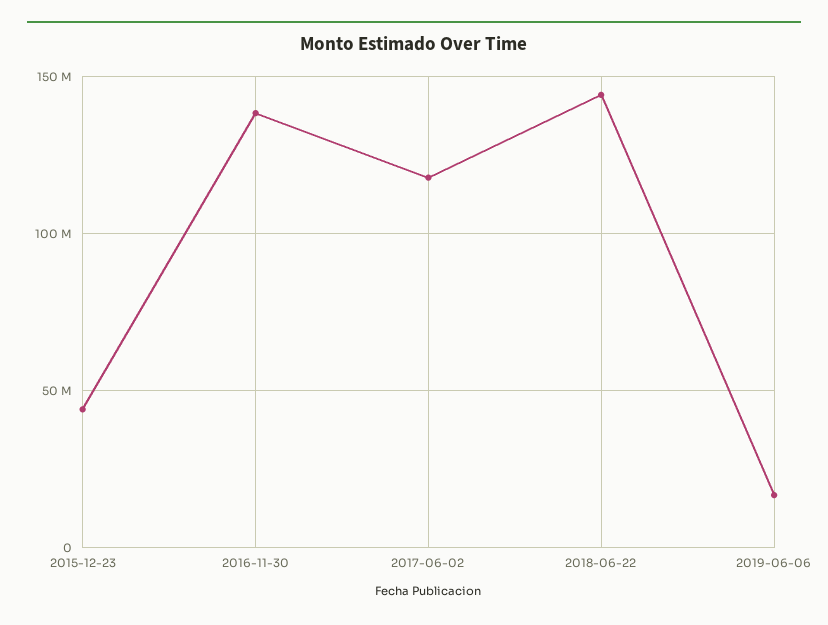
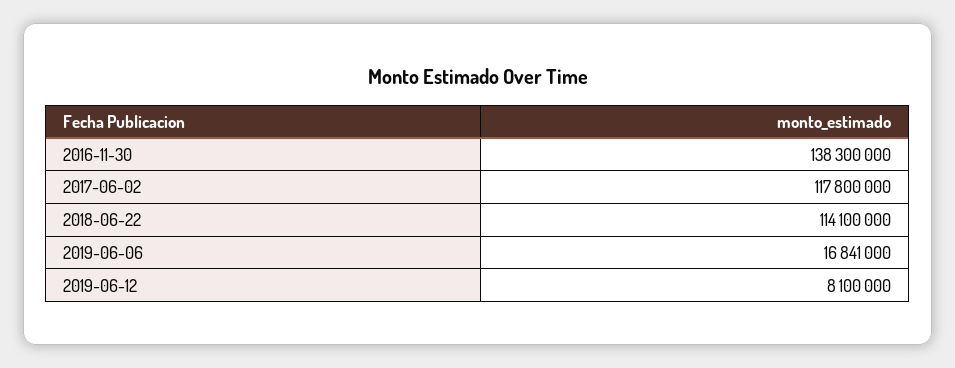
2015-12-23: 45000000 -> none
2018-06-22: 145000000 -> 114100000
2019-06-12: none -> 8100000

